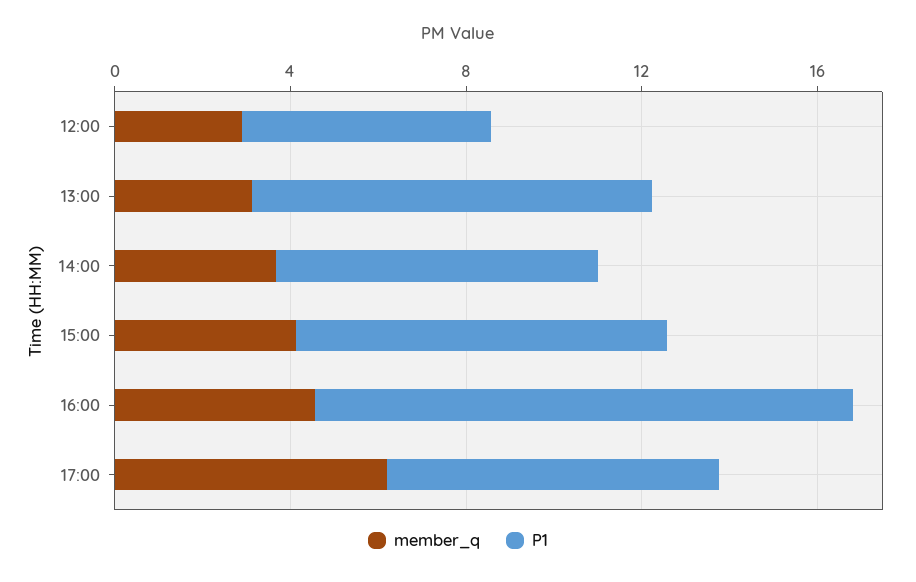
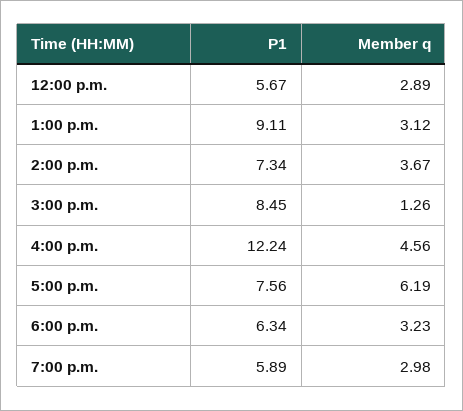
member_q, 15:00: 4 -> 1.26
P1, 6:00 p.m.: none -> 6.34
member_q, 6:00 p.m.: none -> 3.23
P1, 7:00 p.m.: none -> 5.89
member_q, 7:00 p.m.: none -> 2.98

